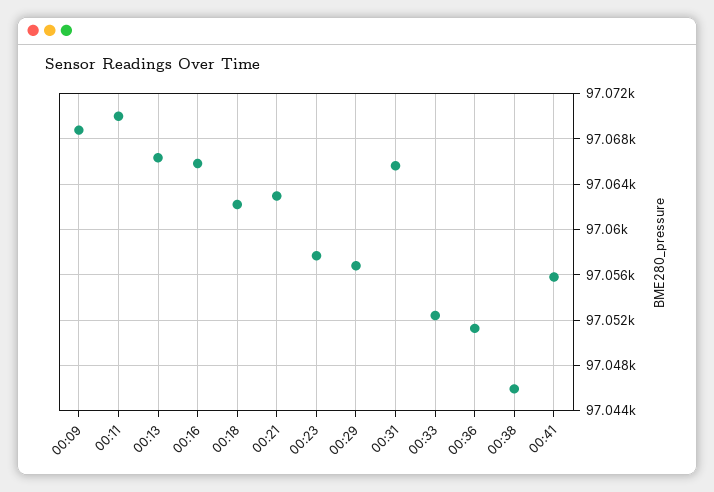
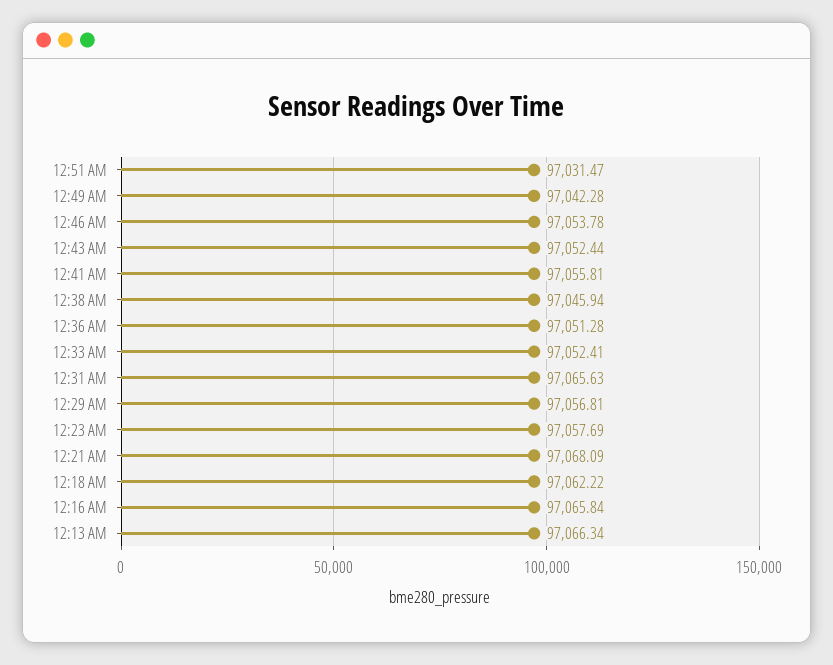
00:09: 97069 -> none
00:11: 97070 -> none
00:21: 97063 -> 97068.09
12:51 AM: none -> 97031.47
12:49 AM: none -> 97042.28
12:46 AM: none -> 97053.78
12:43 AM: none -> 97052.44

